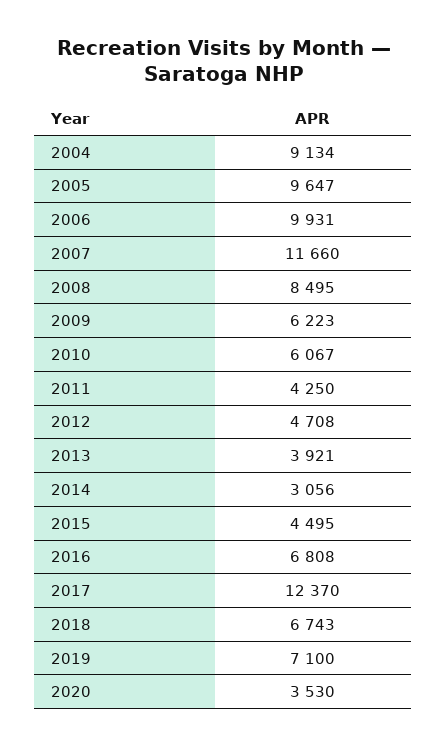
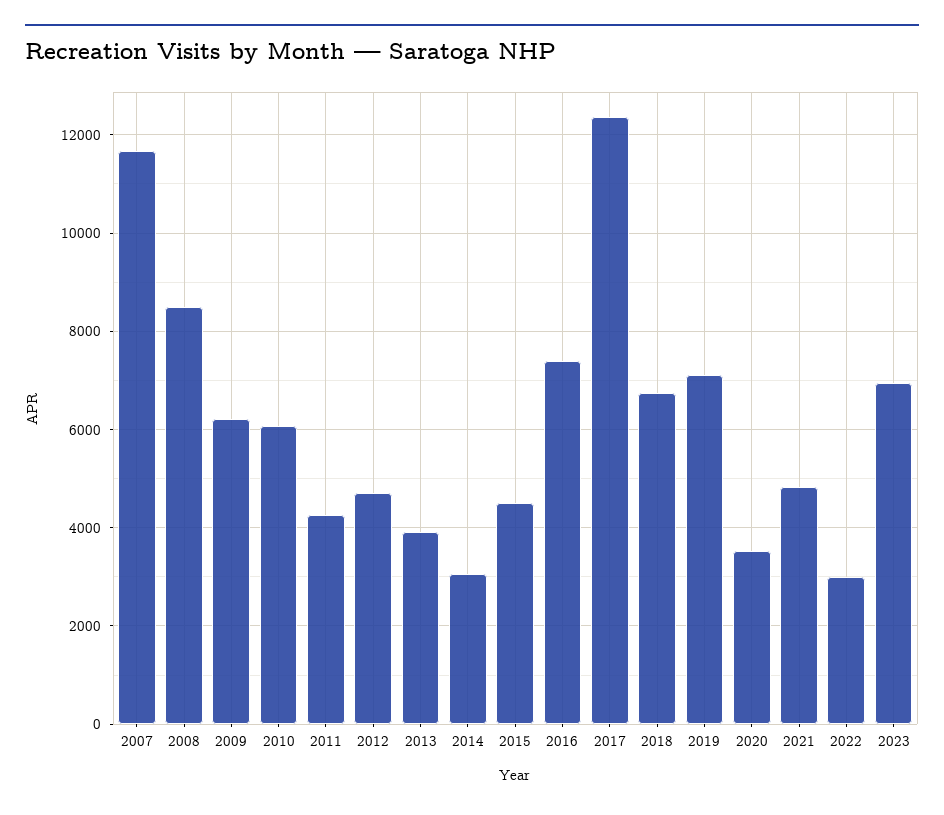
2004: 9134 -> none
2005: 9647 -> none
2006: 9931 -> none
2016: 6808 -> 7400
2021: none -> 4800
2022: none -> 3000
2023: none -> 7000

